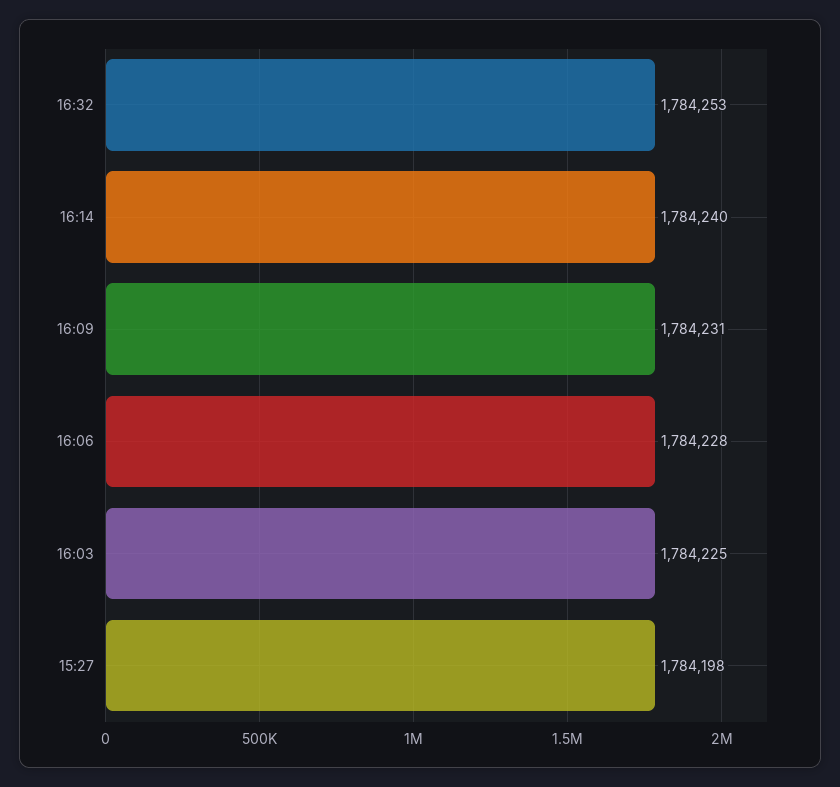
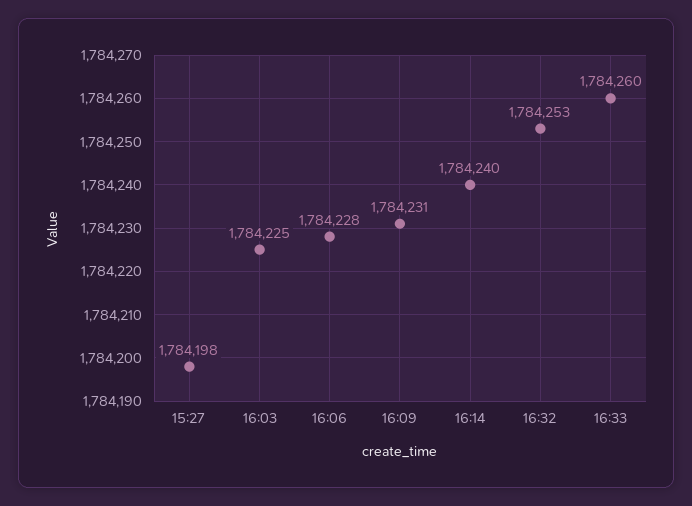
16:33: none -> 1784260

